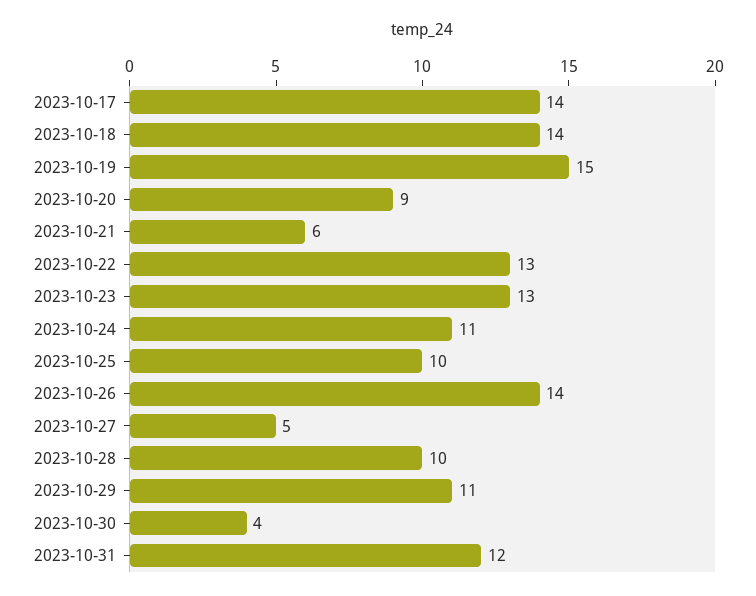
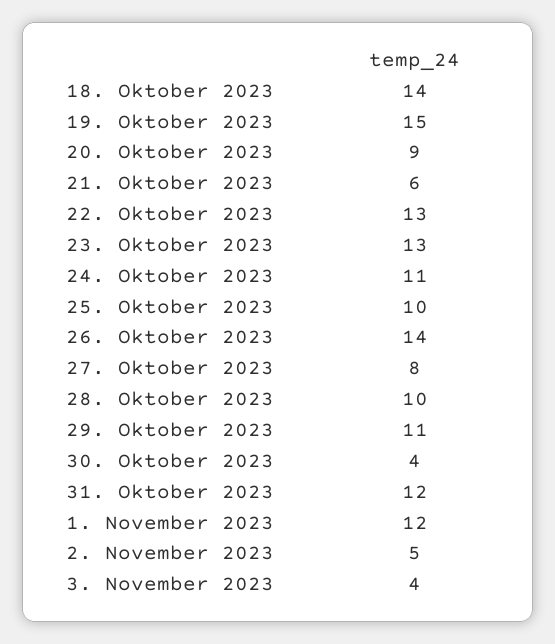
2023-10-17: 14 -> none
2023-10-27: 5 -> 8
1. November 2023: none -> 12
2. November 2023: none -> 5
3. November 2023: none -> 4

